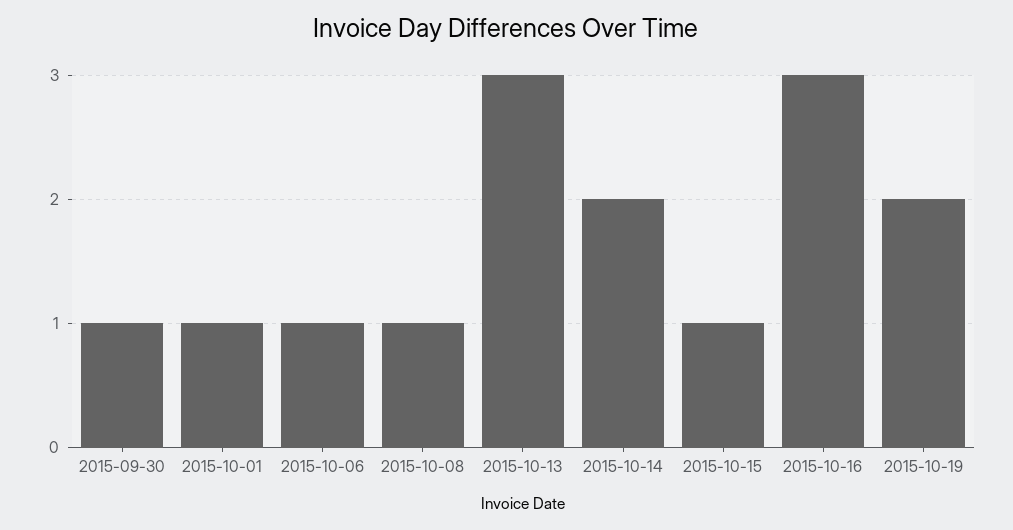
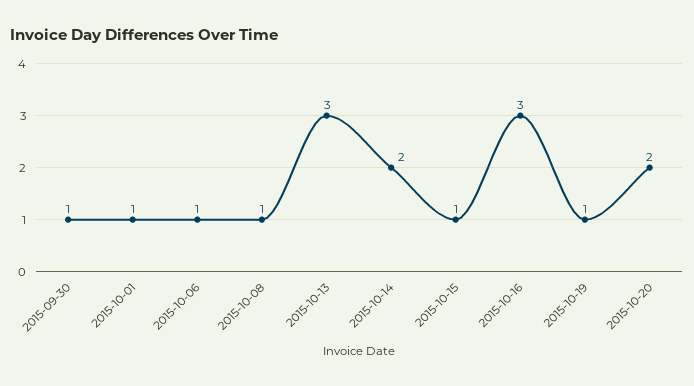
2015-10-19: 2 -> 1
2015-10-20: none -> 2

